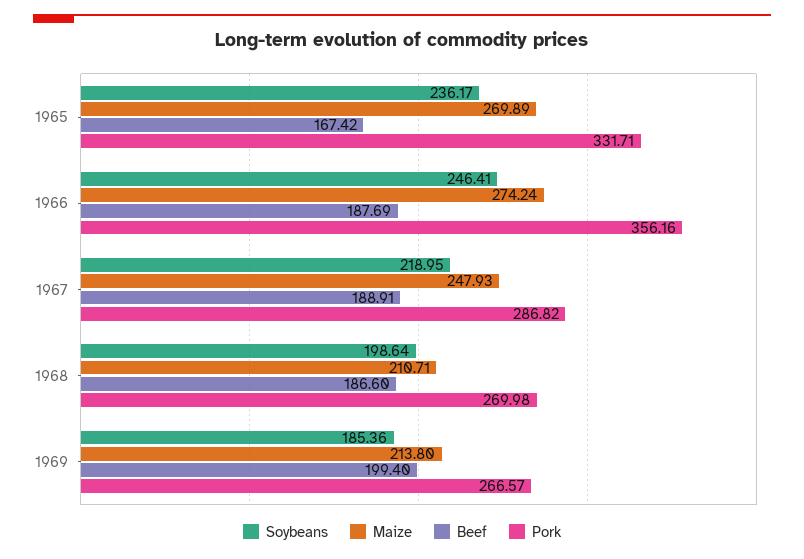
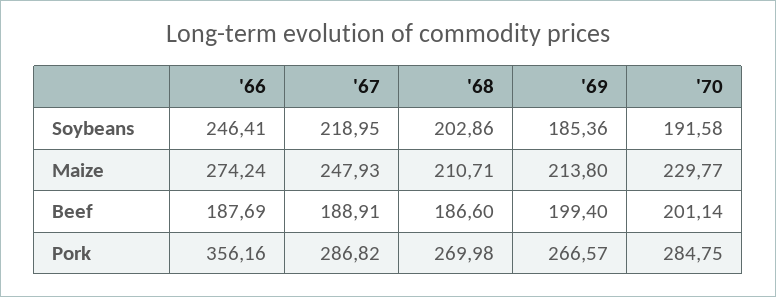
Soybeans, 1965: 236.17 -> none
Maize, 1965: 269.89 -> none
Beef, 1965: 167.42 -> none
Pork, 1965: 331.71 -> none
Soybeans, 1968: 198.64 -> 202.86
Soybeans, '70: none -> 191.58
Maize, '70: none -> 229.77
Beef, '70: none -> 201.14
Pork, '70: none -> 284.75

